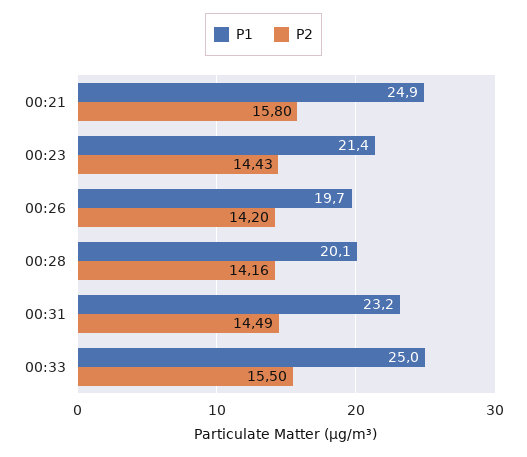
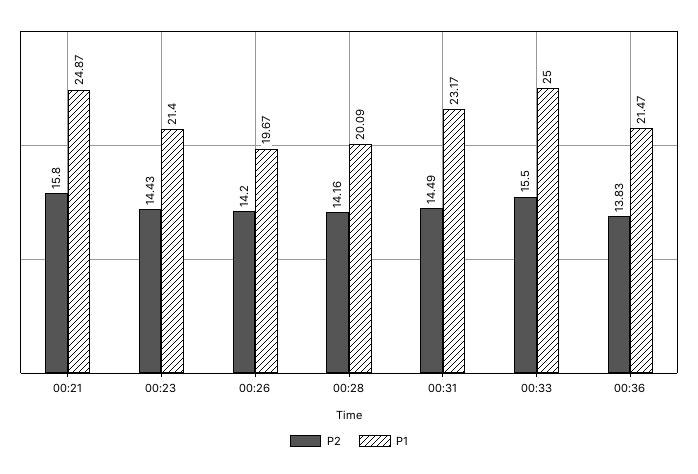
P2, 00:36: none -> 13.83
P1, 00:36: none -> 21.47

